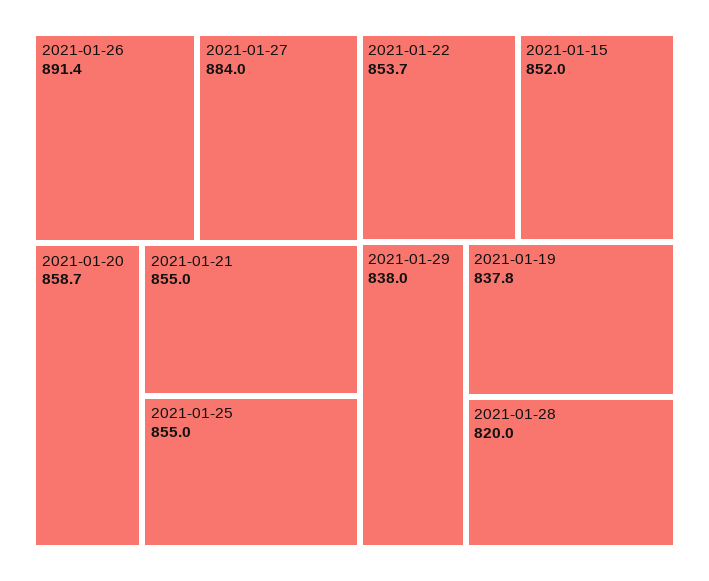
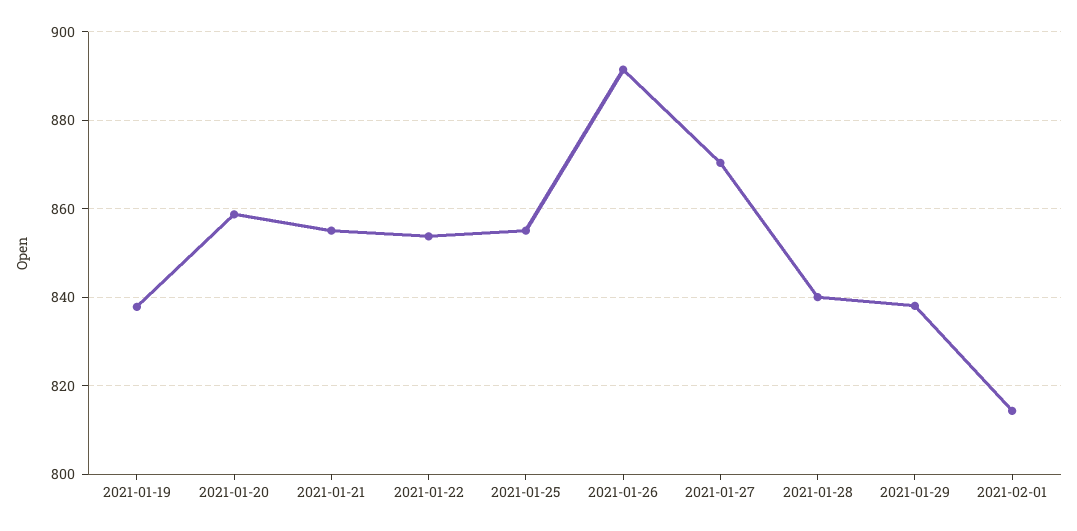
2021-01-27: 884 -> 870
2021-01-15: 852 -> none
2021-01-28: 820 -> 840
2021-02-01: none -> 814

